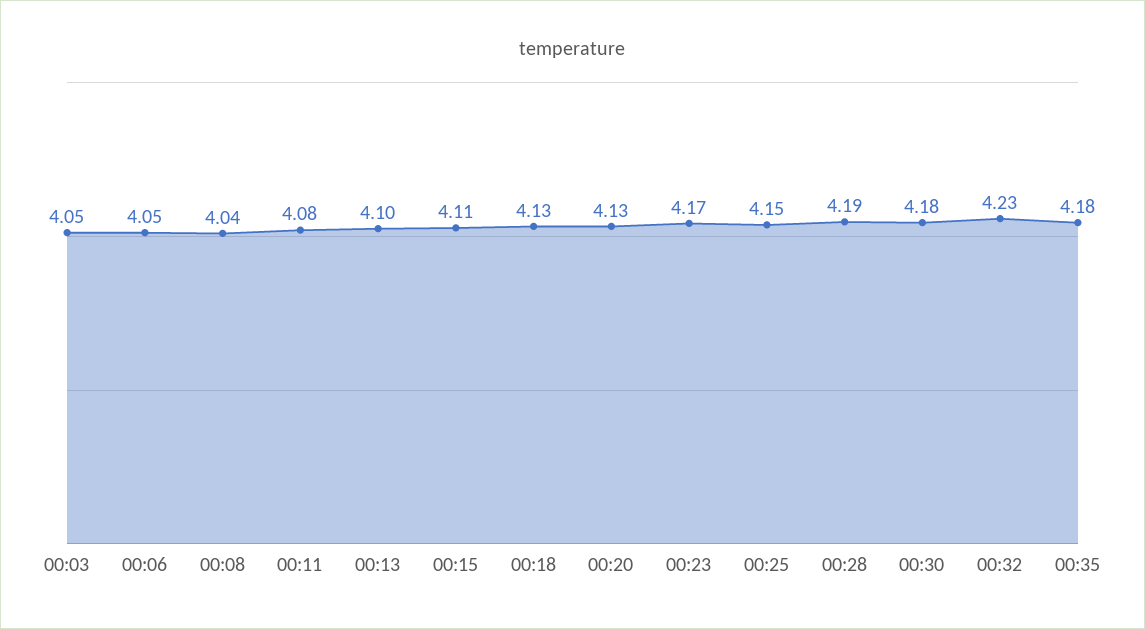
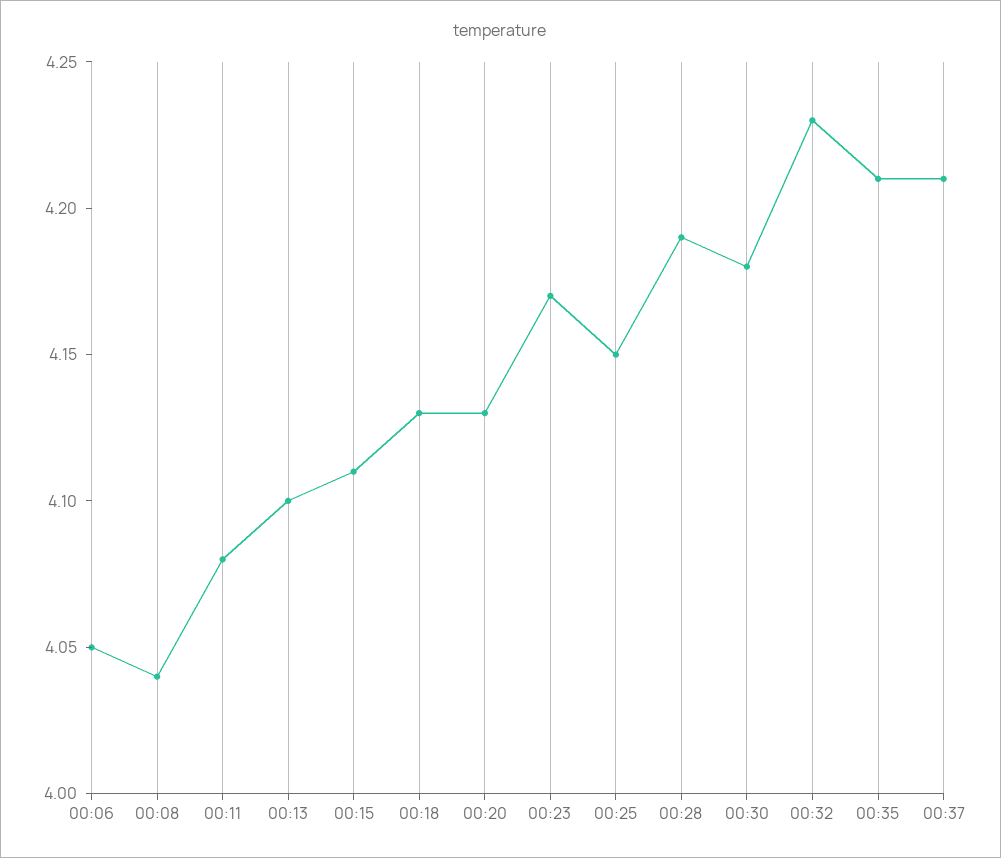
00:03: 4.05 -> none
00:35: 4.18 -> 4.21
00:37: none -> 4.21

